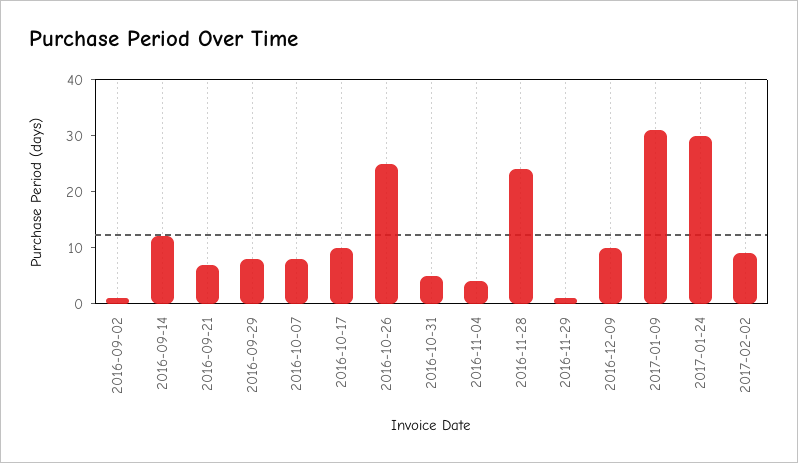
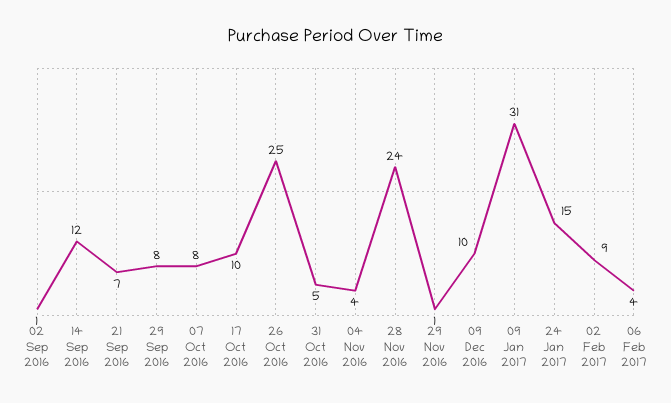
2017-01-24: 30 -> 15
06 Feb 2017: none -> 4

